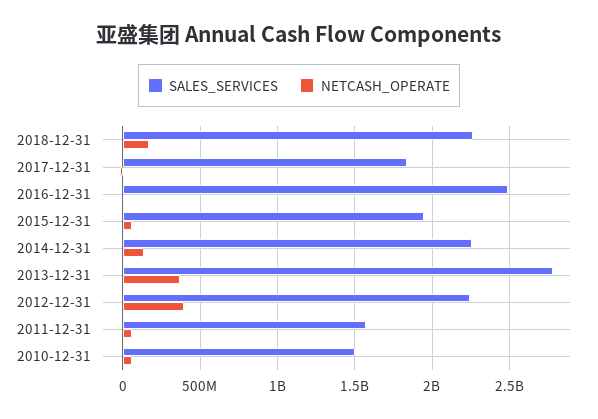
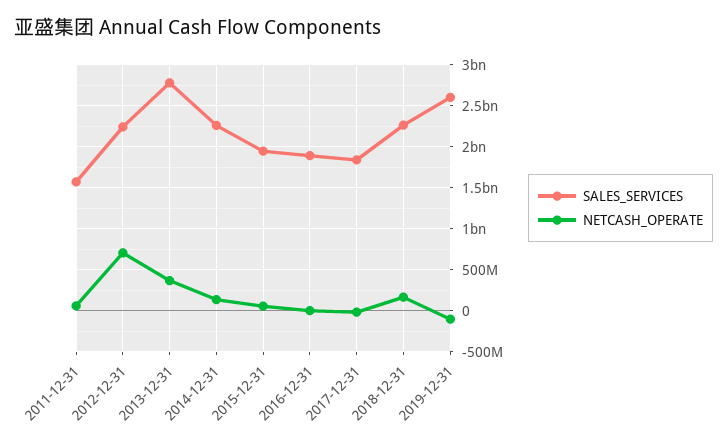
SALES_SERVICES, 2016-12-31: 2500000000 -> 1900000000
NETCASH_OPERATE, 2012-12-31: 400000000 -> 700000000
SALES_SERVICES, 2010-12-31: 1500000000 -> none
NETCASH_OPERATE, 2010-12-31: 50000000 -> none
SALES_SERVICES, 2019-12-31: none -> 2600000000
NETCASH_OPERATE, 2019-12-31: none -> -100000000

